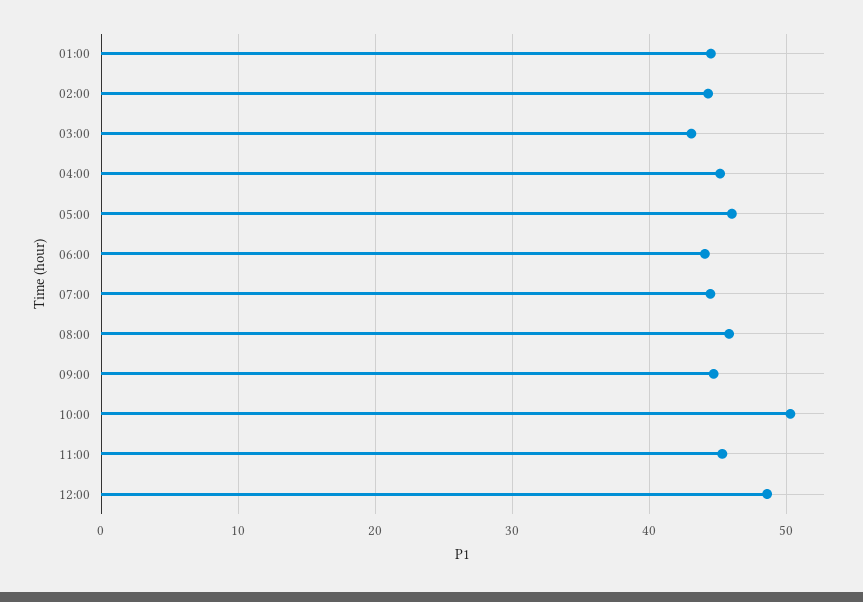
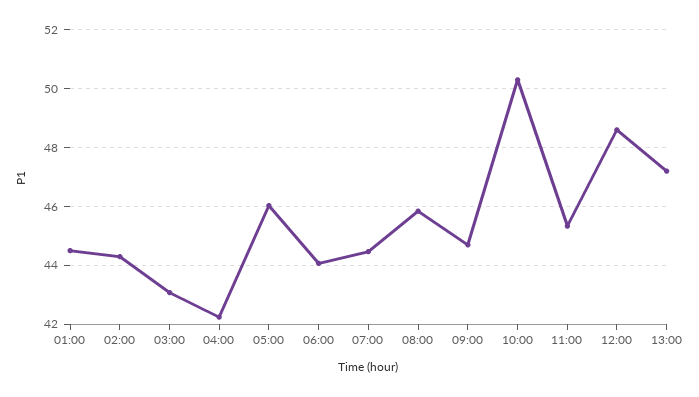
04:00: 45 -> 42.25
13:00: none -> 47.25

